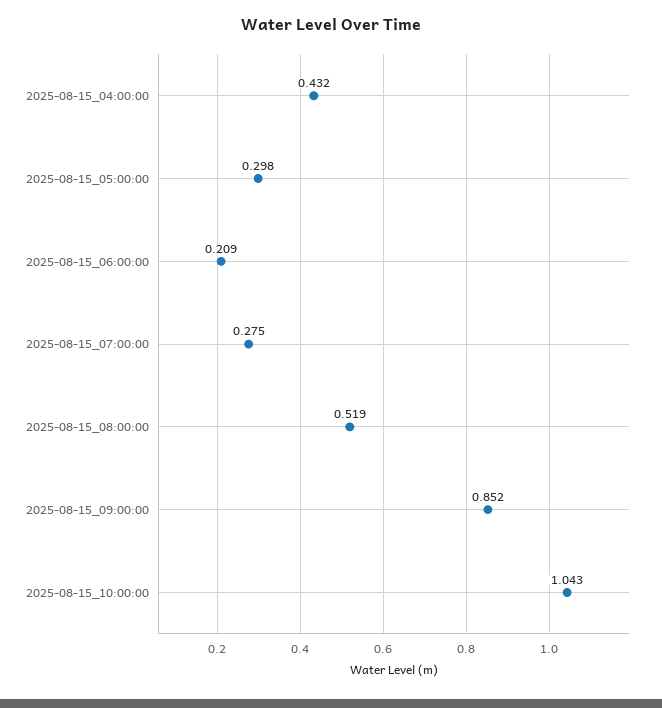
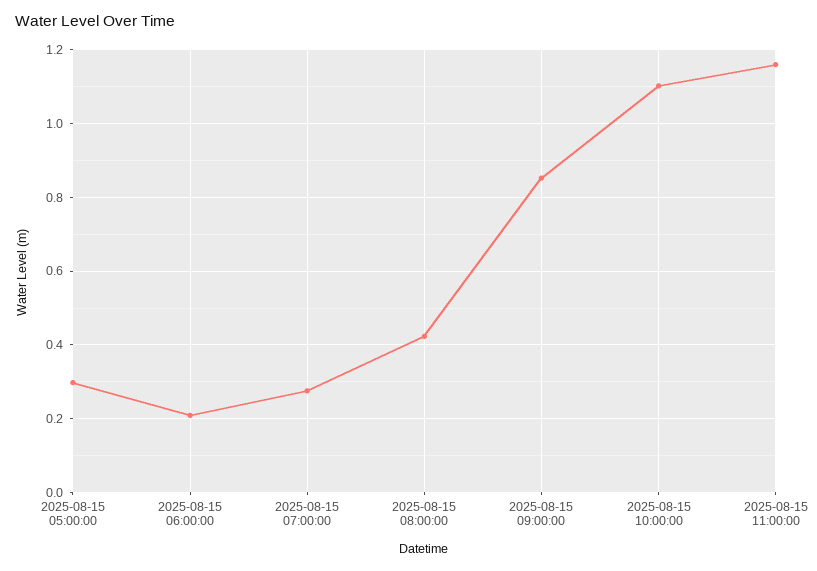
2025-08-15_04:00:00: 0.432 -> none
2025-08-15_08:00:00: 0.519 -> 0.42
2025-08-15_10:00:00: 1.043 -> 1.1
2025-08-15 11:00:00: none -> 1.16

